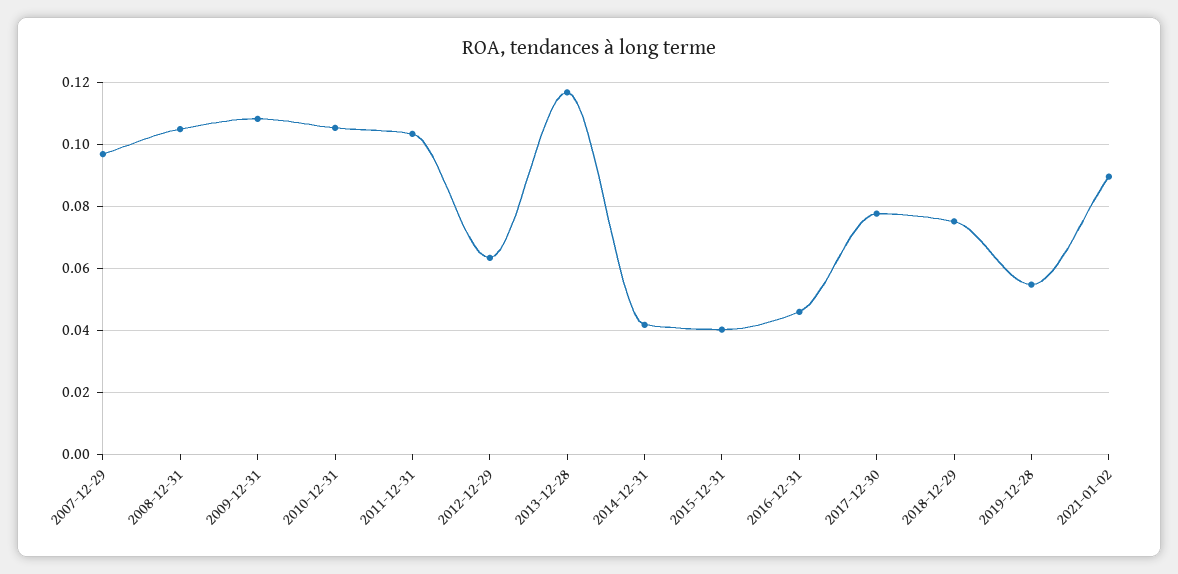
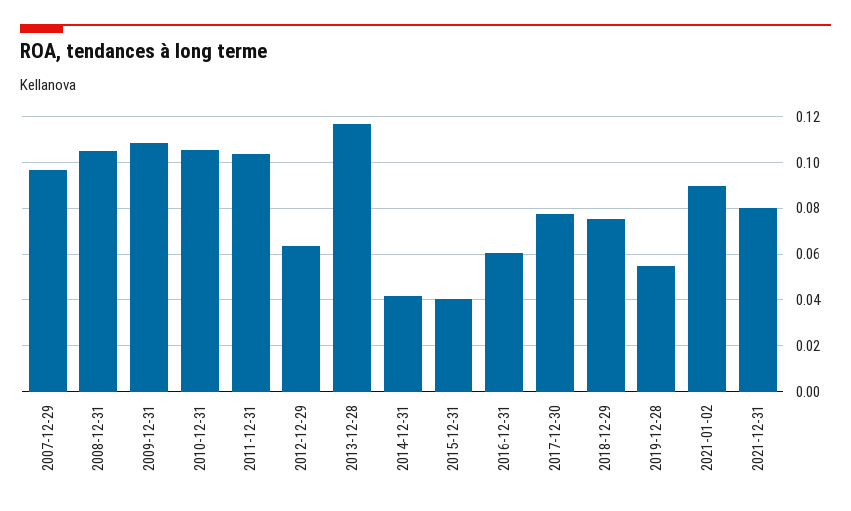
2016-12-31: 0.046 -> 0.06
2021-12-31: none -> 0.08

